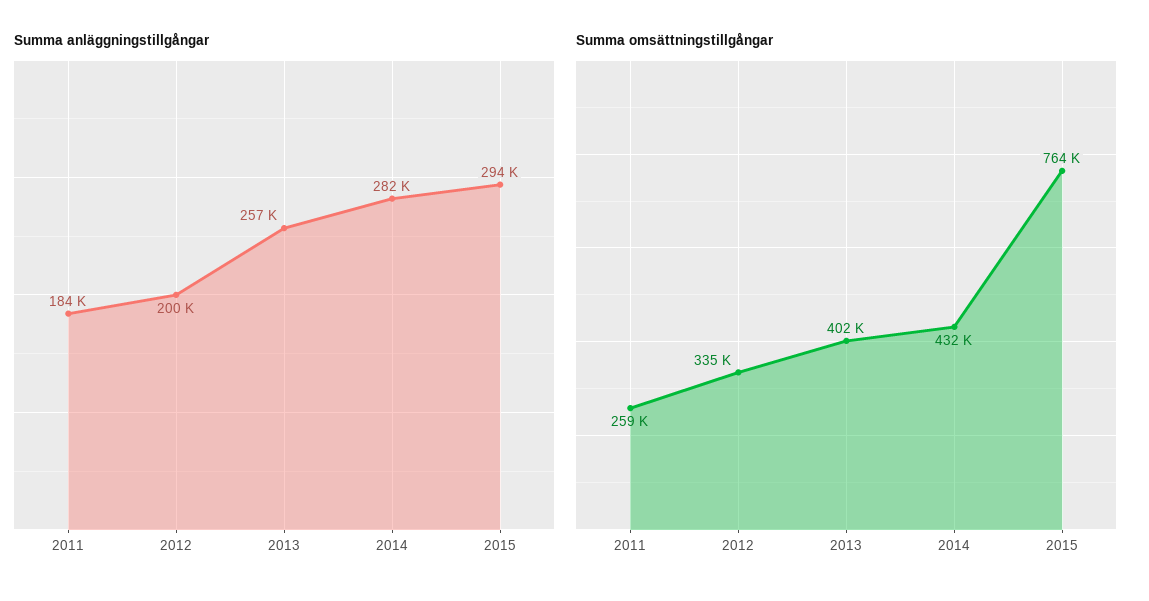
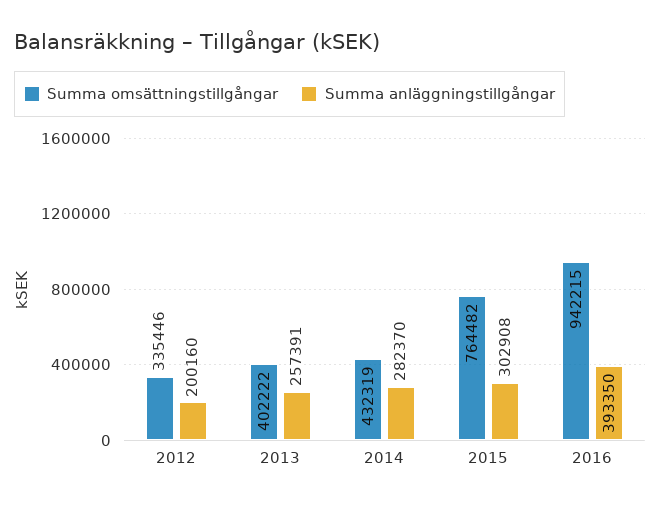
Summa anläggningstillgångar, 2011: 184000 -> none
Summa anläggningstillgångar, 2015: 294000 -> 302908
Summa omsättningstillgångar, 2011: 259000 -> none
Summa omsättningstillgångar, 2016: none -> 942215
Summa anläggningstillgångar, 2016: none -> 393350

